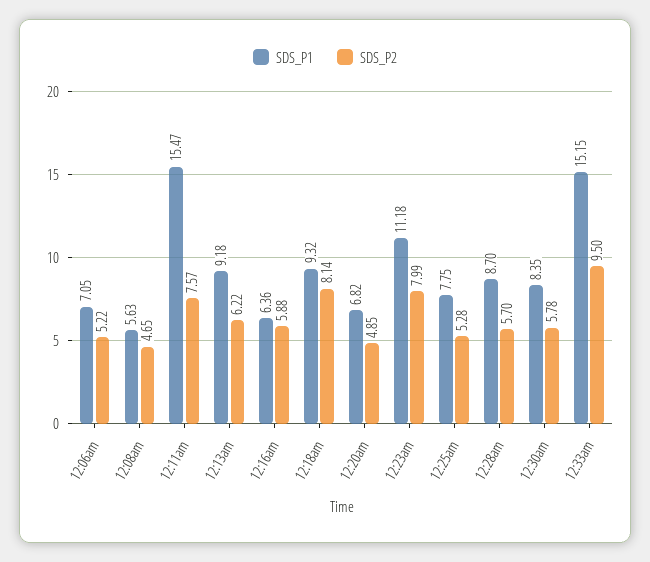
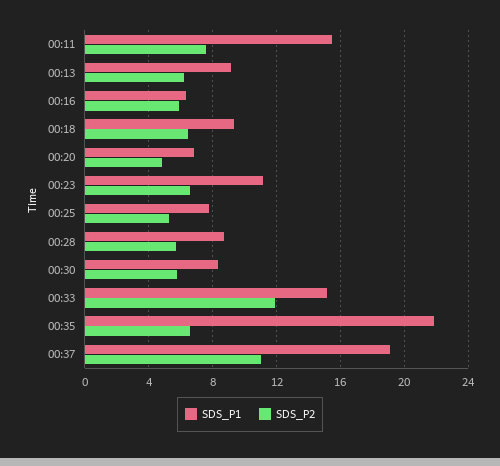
SDS_P1, 12:06am: 7.05 -> none
SDS_P2, 12:06am: 5.22 -> none
SDS_P1, 12:08am: 5.63 -> none
SDS_P2, 12:08am: 4.65 -> none
SDS_P2, 12:18am: 8.14 -> 6.5
SDS_P2, 12:23am: 7.99 -> 6.5
SDS_P2, 12:33am: 9.5 -> 12
SDS_P1, 00:35: none -> 22
SDS_P2, 00:35: none -> 6.5
SDS_P1, 00:37: none -> 19
SDS_P2, 00:37: none -> 11

